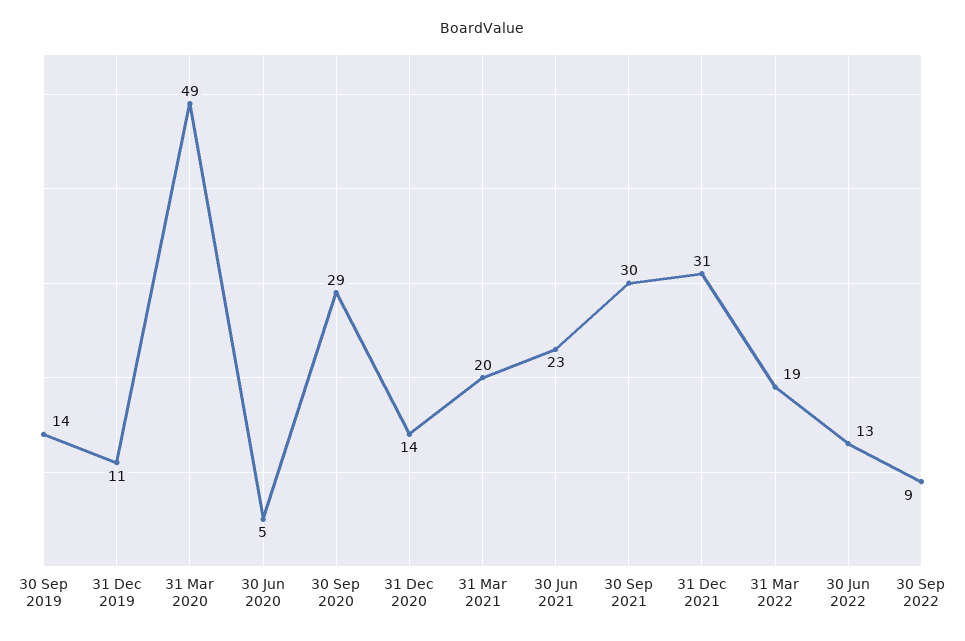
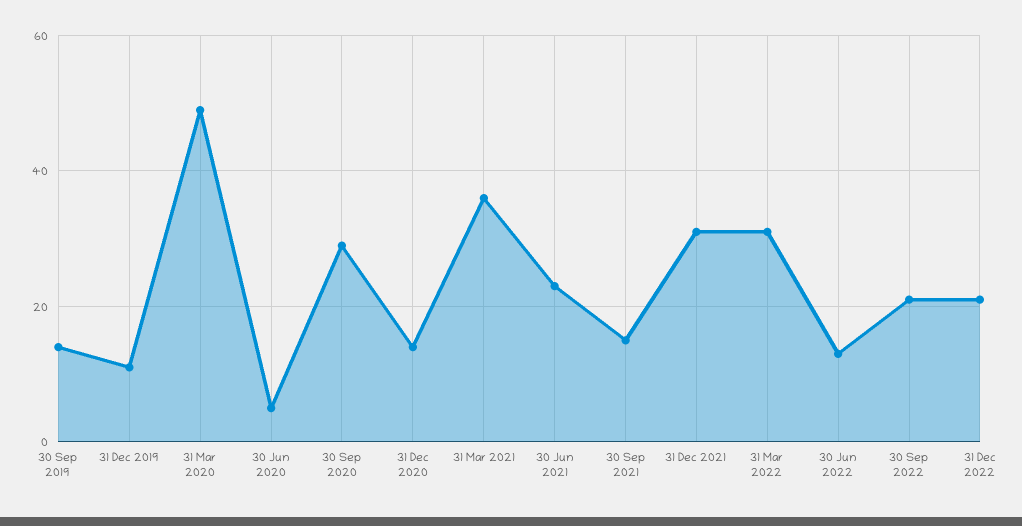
31 Mar 2021: 20 -> 35
30 Sep 2021: 30 -> 15
31 Mar 2022: 19 -> 30
30 Sep 2022: 9 -> 20
31 Dec 2022: none -> 20

